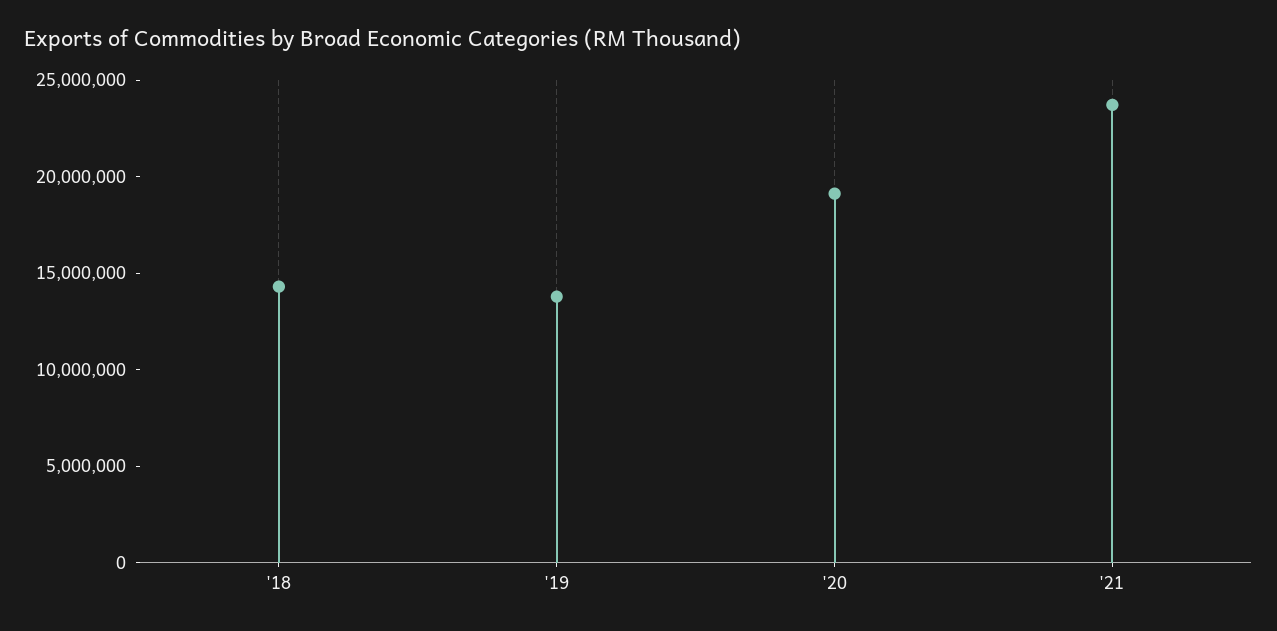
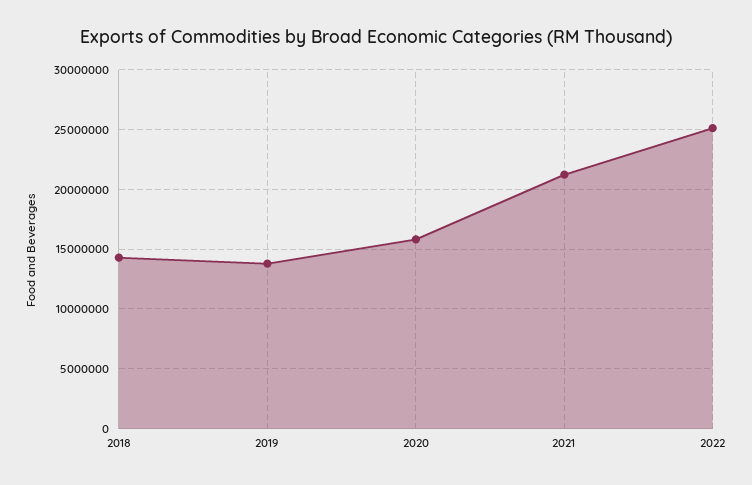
'20: 19000000 -> 16000000
'21: 24000000 -> 21000000
2022: none -> 25000000

